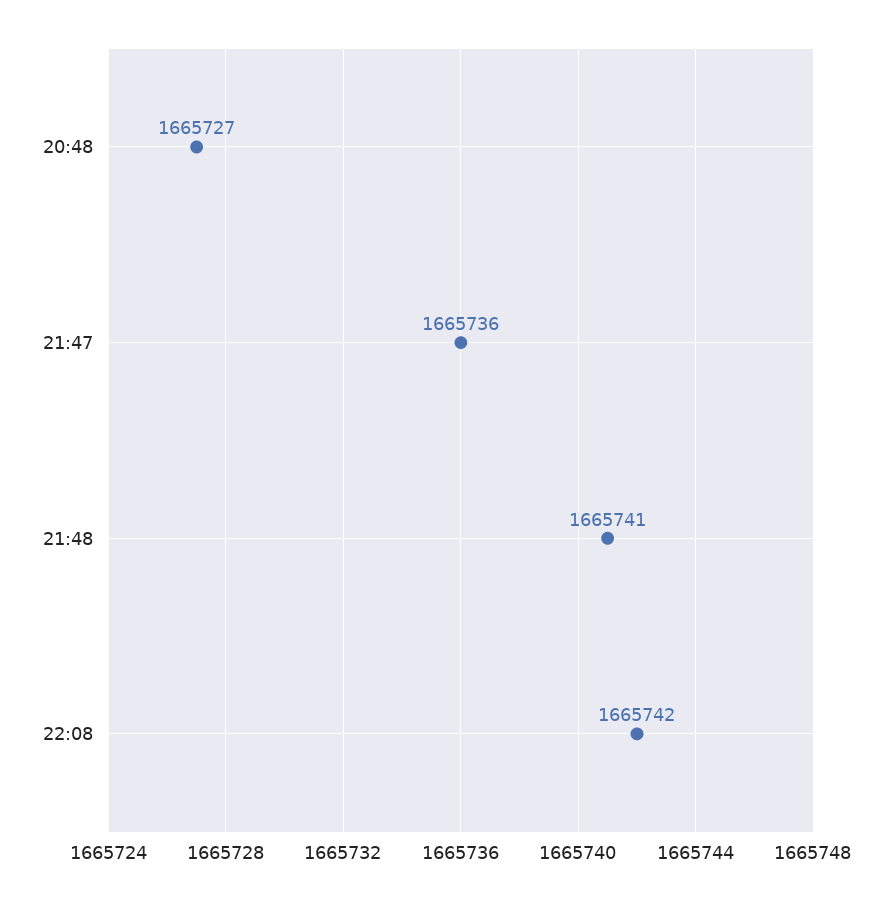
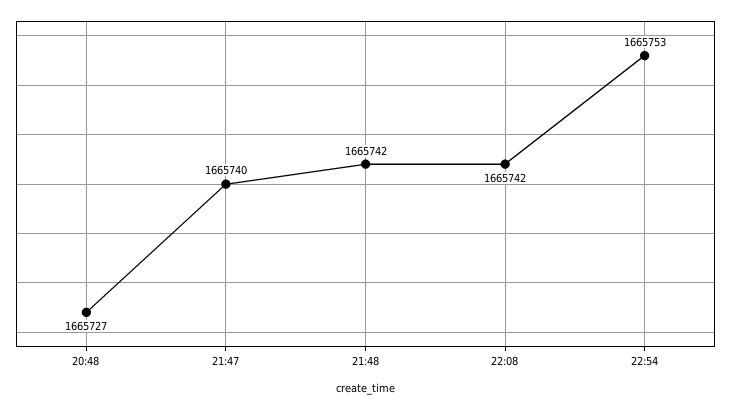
21:47: 1665736 -> 1665740
21:48: 1665741 -> 1665742
22:54: none -> 1665753

